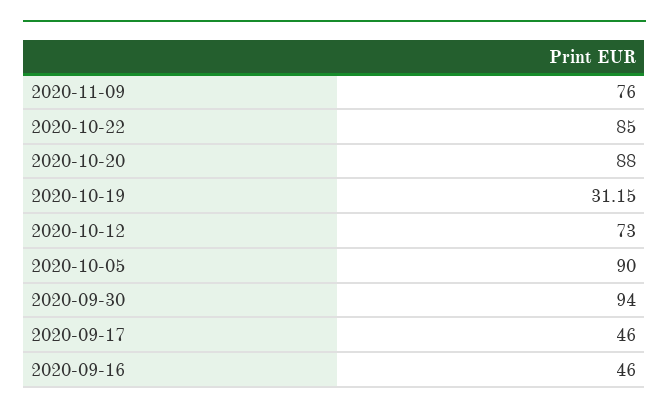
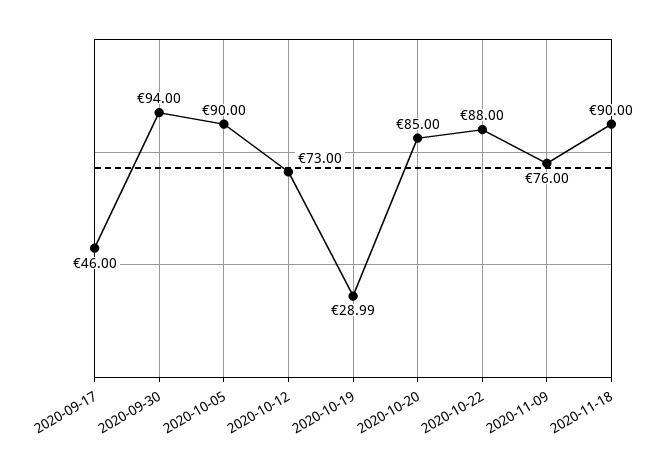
2020-10-22: 85 -> 88
2020-10-20: 88 -> 85
2020-10-19: 31.15 -> 28.99
2020-09-16: 46 -> none
2020-11-18: none -> 90

